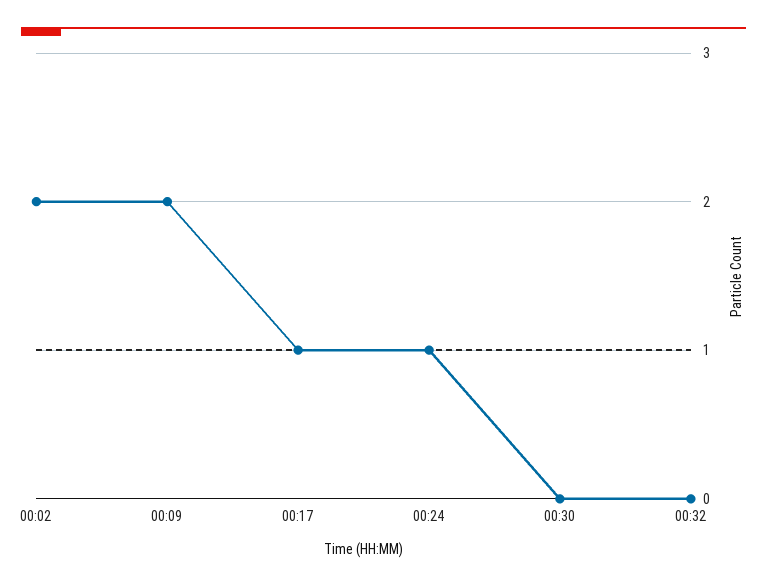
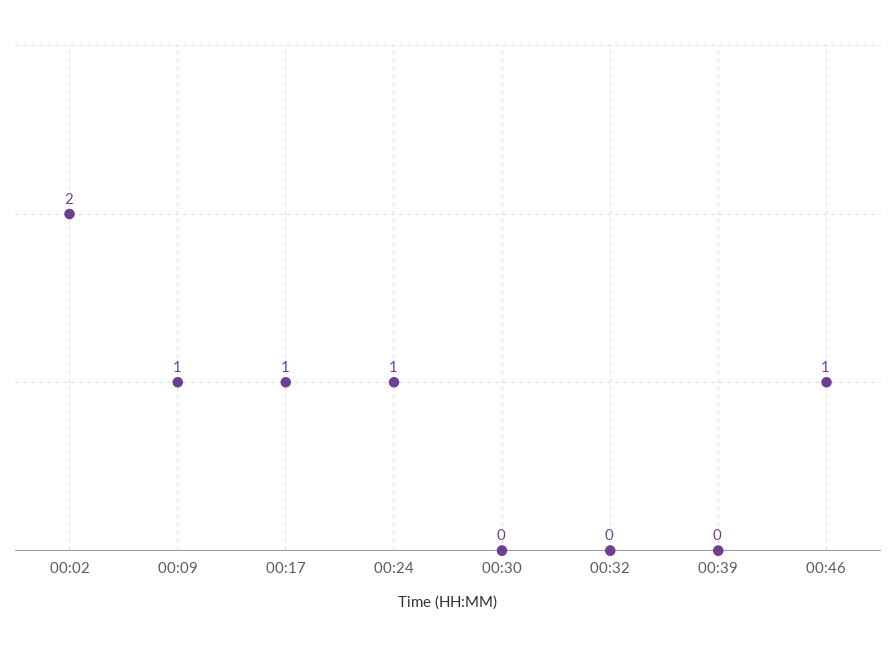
00:09: 2 -> 1
00:39: none -> 0
00:46: none -> 1

